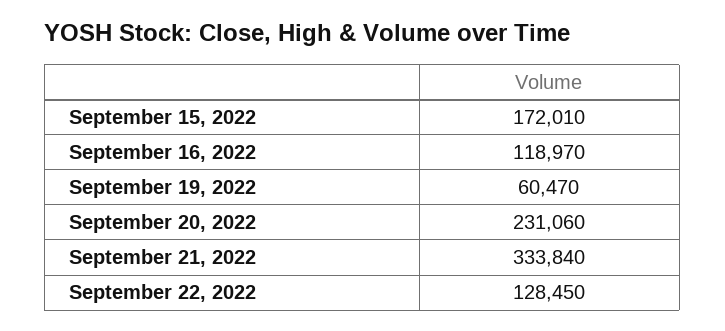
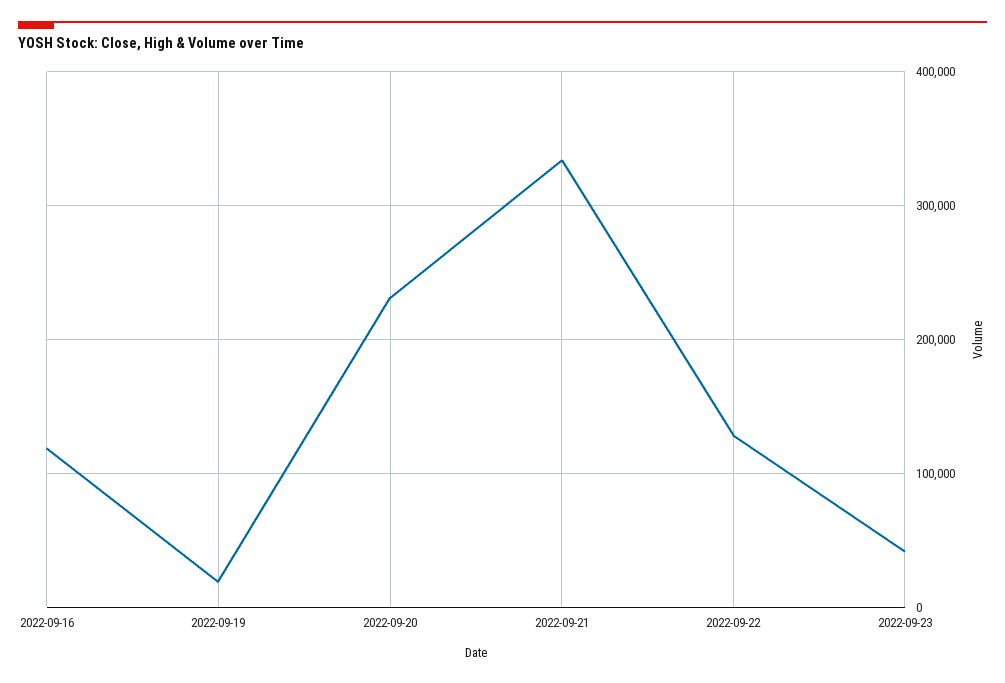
September 15, 2022: 172010 -> none
September 19, 2022: 60470 -> 20000
2022-09-23: none -> 40000

